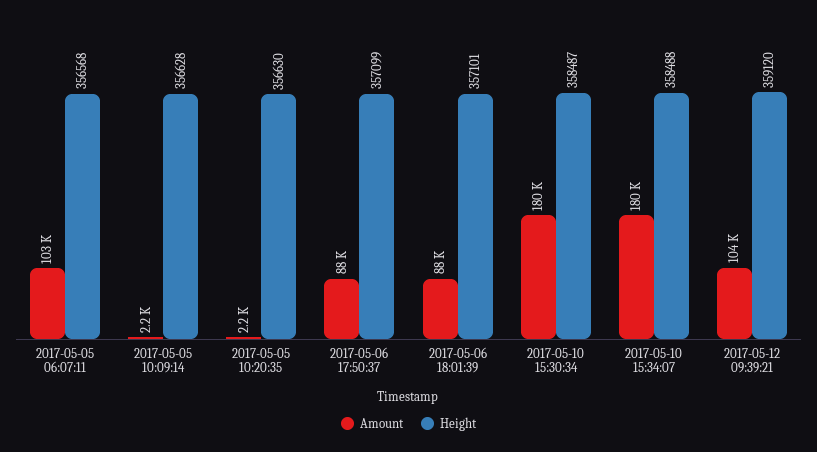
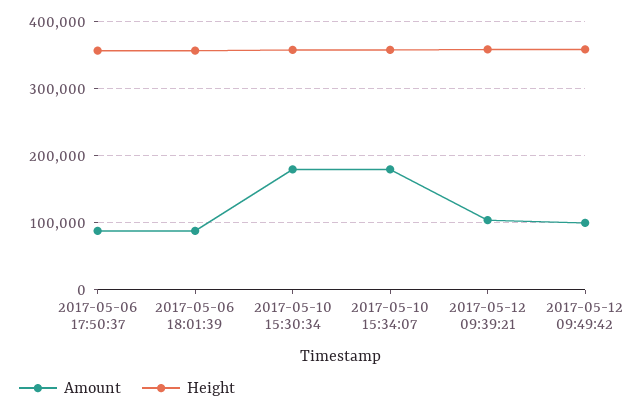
Amount, 2017-05-05 06:07:11: 103000 -> none
Height, 2017-05-05 06:07:11: 356568 -> none
Amount, 2017-05-05 10:09:14: 2200 -> none
Height, 2017-05-05 10:09:14: 356628 -> none
Amount, 2017-05-05 10:20:35: 2200 -> none
Height, 2017-05-05 10:20:35: 356630 -> none
Amount, 2017-05-12 09:49:42: none -> 100000
Height, 2017-05-12 09:49:42: none -> 360000

